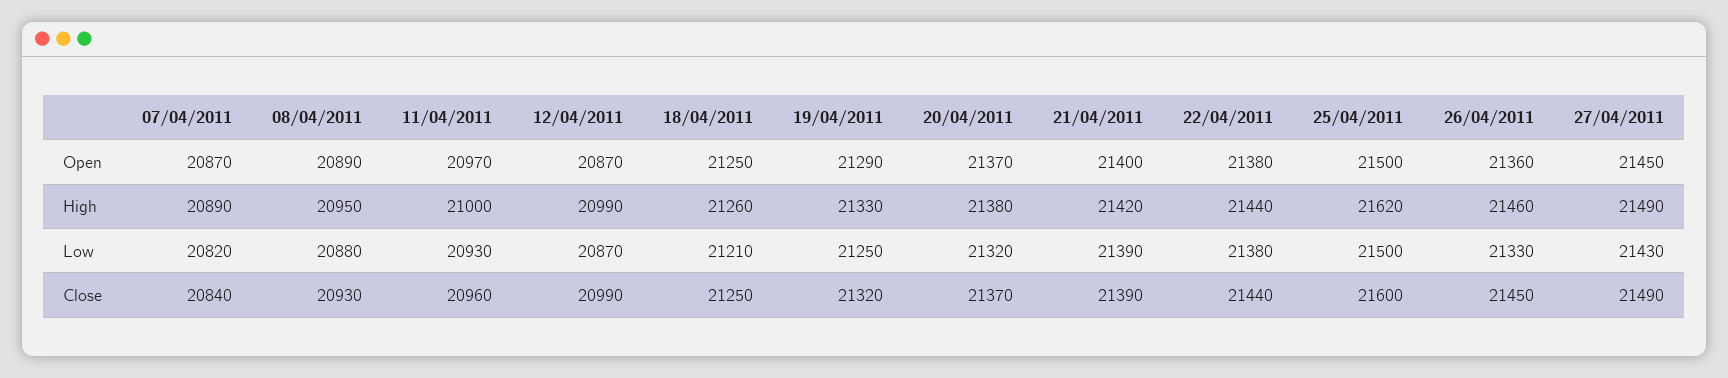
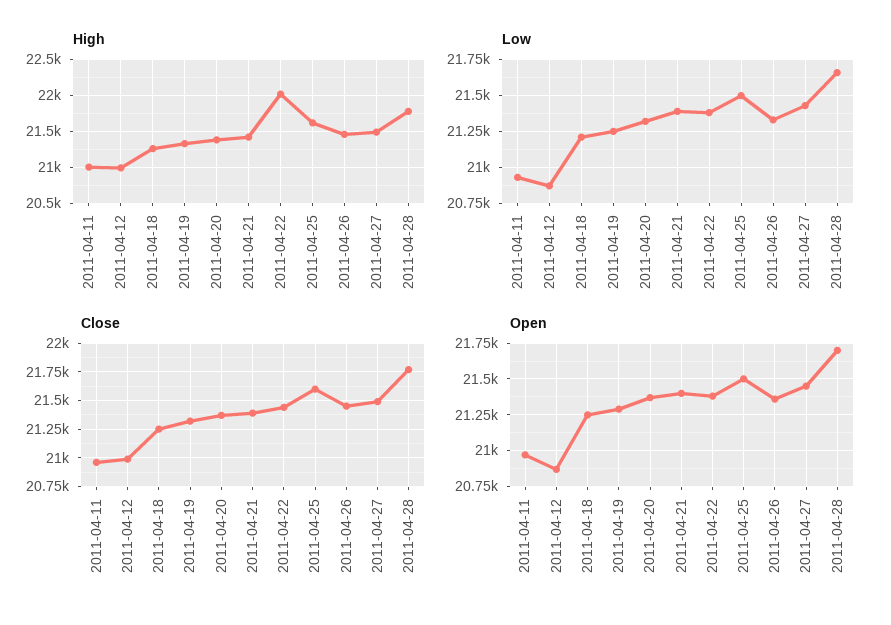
Open, 07/04/2011: 20870 -> none
Open, 08/04/2011: 20890 -> none
High, 07/04/2011: 20890 -> none
High, 08/04/2011: 20950 -> none
High, 22/04/2011: 21440 -> 22000
Low, 07/04/2011: 20820 -> none
Low, 08/04/2011: 20880 -> none
Close, 07/04/2011: 20840 -> none
Close, 08/04/2011: 20930 -> none
High, 2011-04-28: none -> 21800
Low, 2011-04-28: none -> 21650
Close, 2011-04-28: none -> 21750
Open, 2011-04-28: none -> 21700

